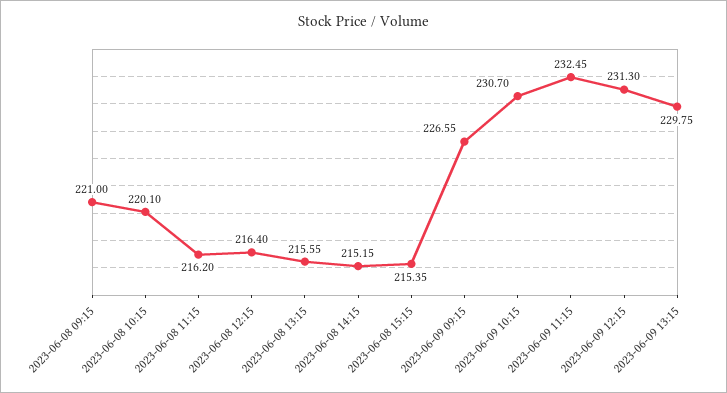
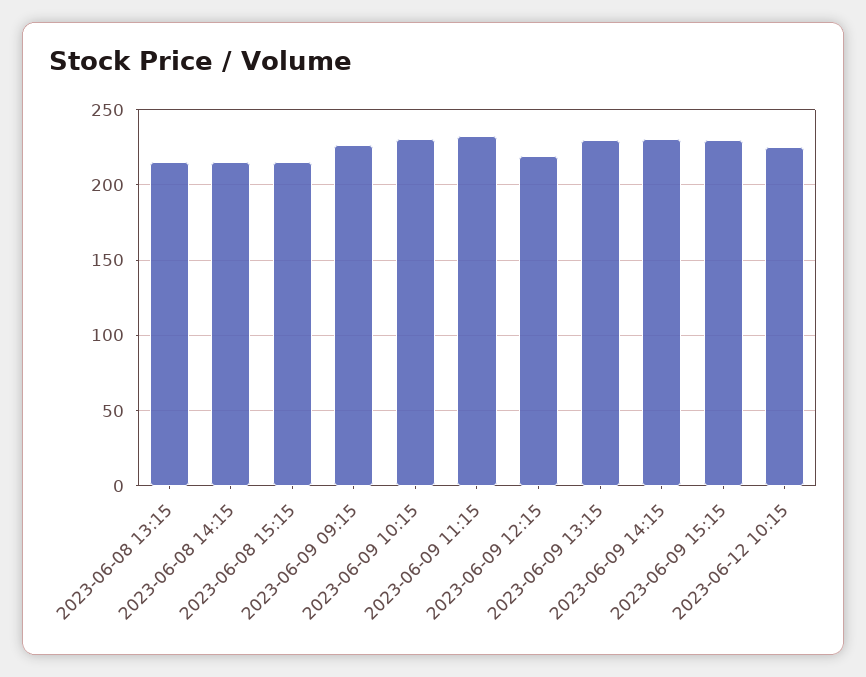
2023-06-08 09:15: 221 -> none
2023-06-08 10:15: 220.1 -> none
2023-06-08 11:15: 216.2 -> none
2023-06-08 12:15: 216.4 -> none
2023-06-09 12:15: 231.3 -> 220
2023-06-09 14:15: none -> 230
2023-06-09 15:15: none -> 230
2023-06-12 10:15: none -> 225

